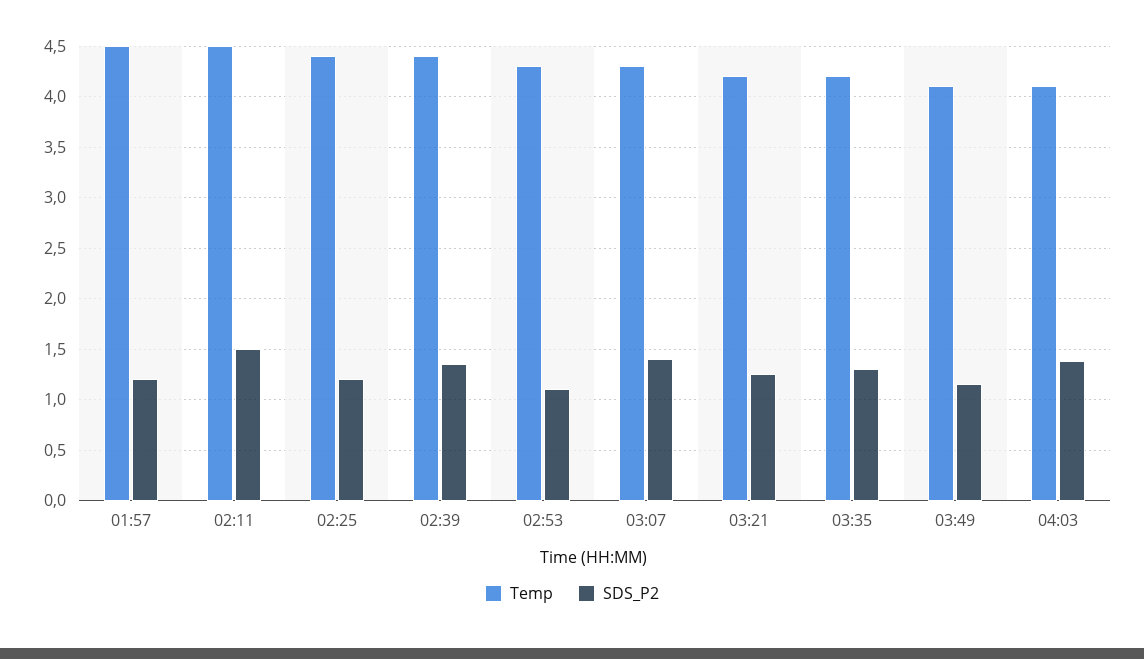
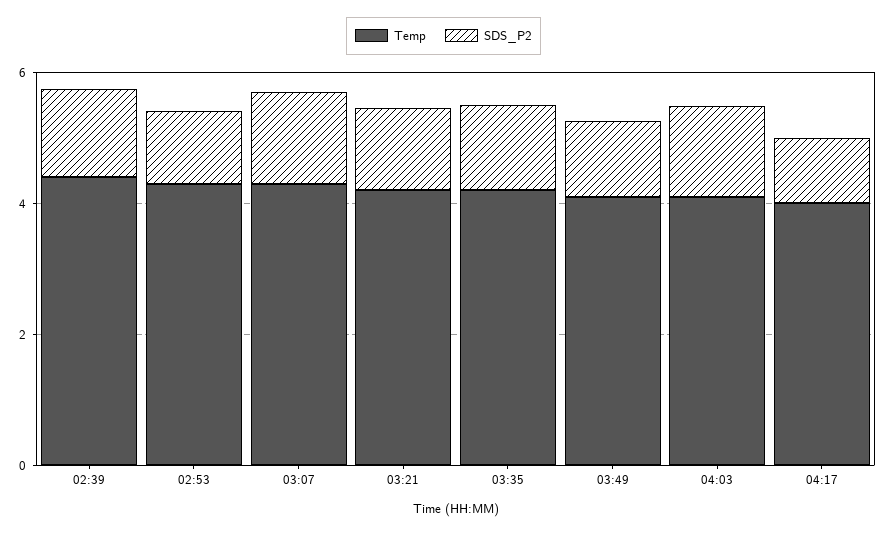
Temp, 01:57: 4.5 -> none
SDS_P2, 01:57: 1.2 -> none
Temp, 02:11: 4.5 -> none
SDS_P2, 02:11: 1.5 -> none
Temp, 02:25: 4.4 -> none
SDS_P2, 02:25: 1.2 -> none
Temp, 04:17: none -> 4
SDS_P2, 04:17: none -> 1

